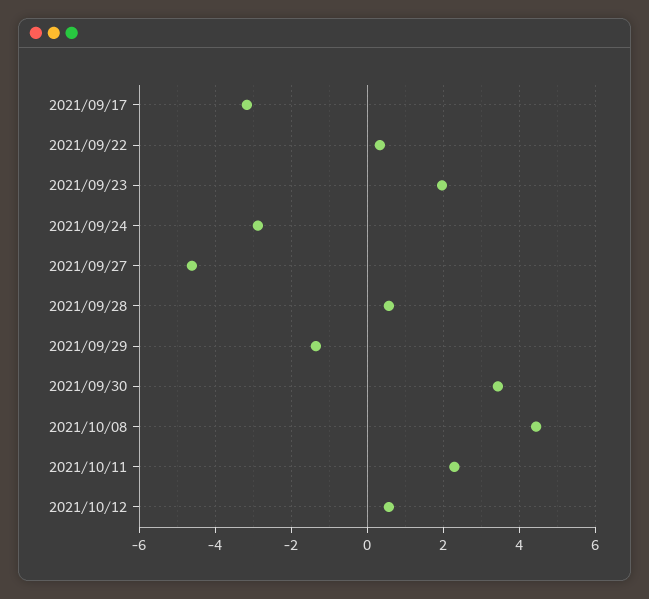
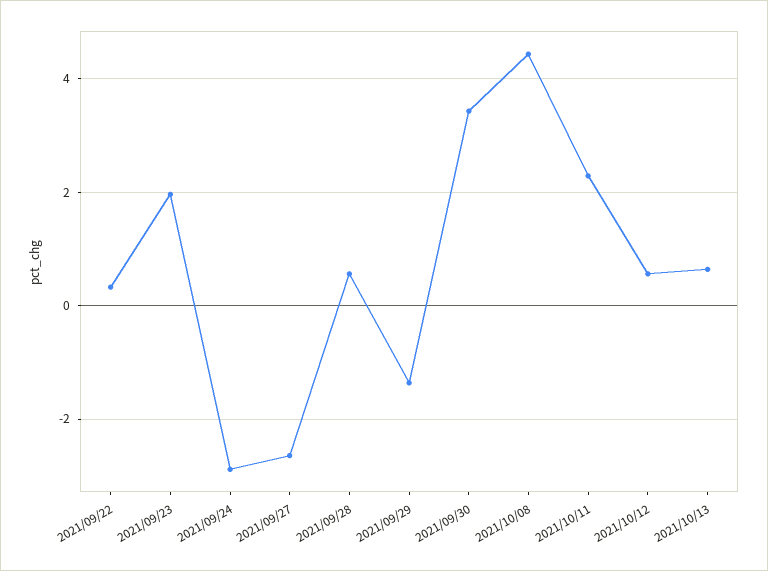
2021/09/17: -3.2 -> none
2021/09/27: -4.6 -> -2.6
2021/10/13: none -> 0.6

